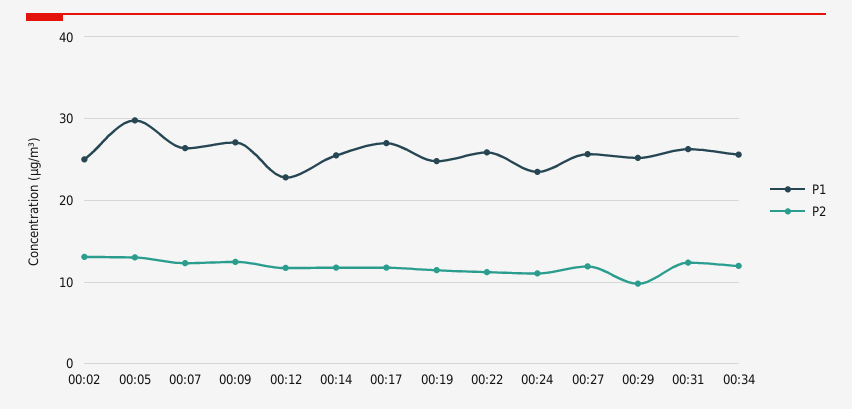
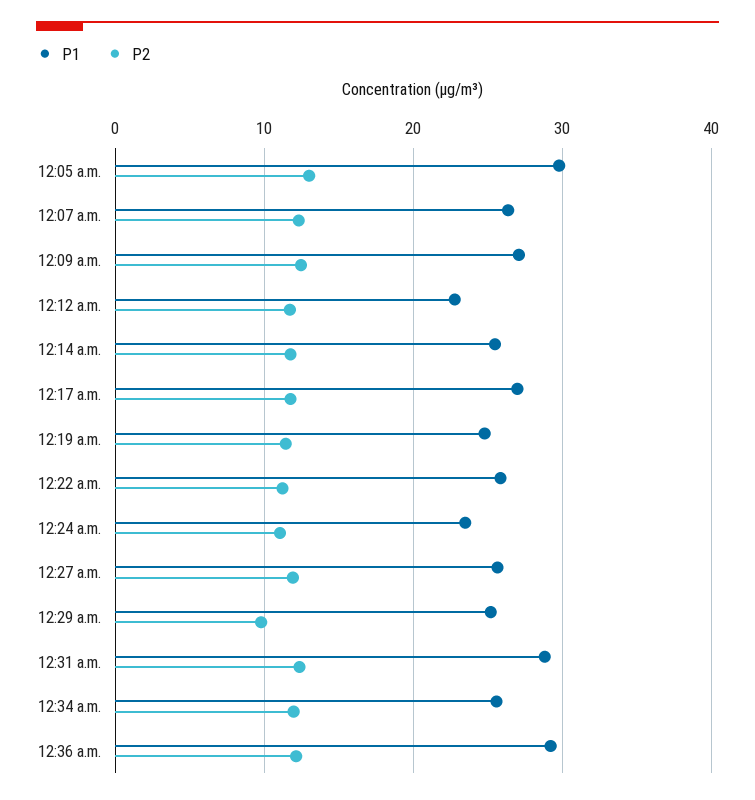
P1, 00:02: 25 -> none
P2, 00:02: 13 -> none
P1, 00:31: 26 -> 29
P1, 12:36 a.m.: none -> 29
P2, 12:36 a.m.: none -> 12

